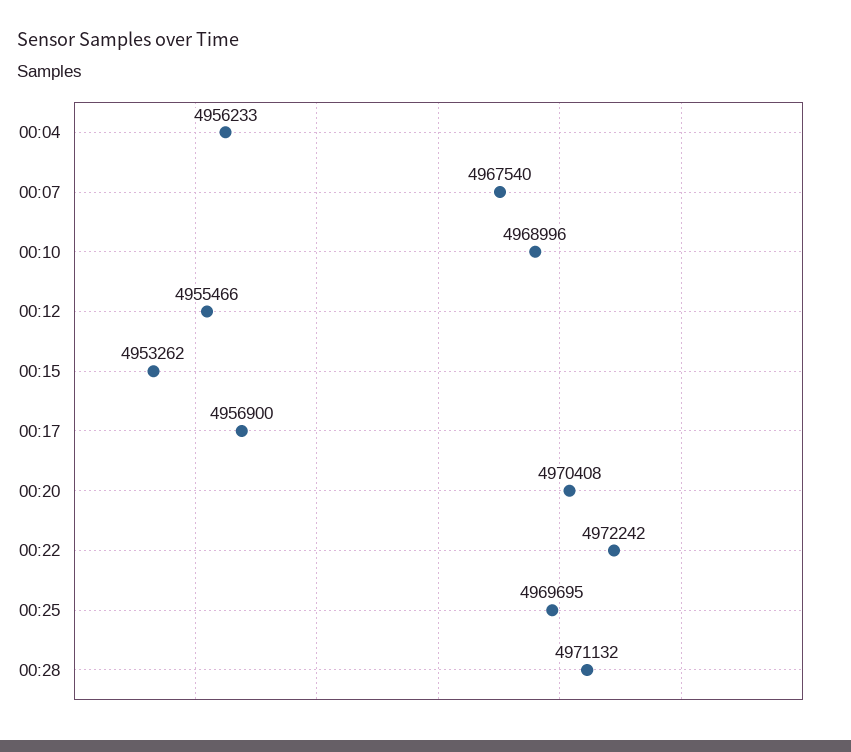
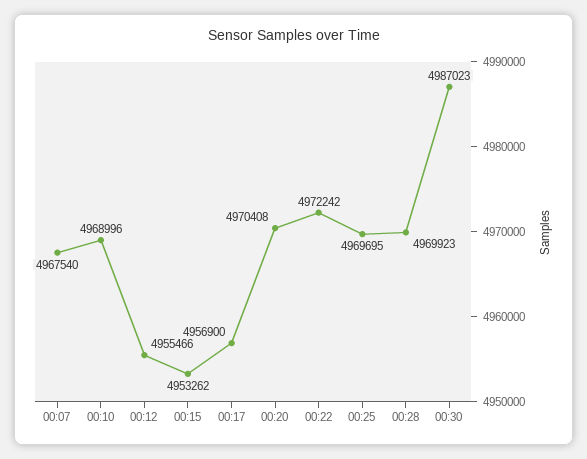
00:04: 4956233 -> none
00:28: 4971132 -> 4969923
00:30: none -> 4987023

